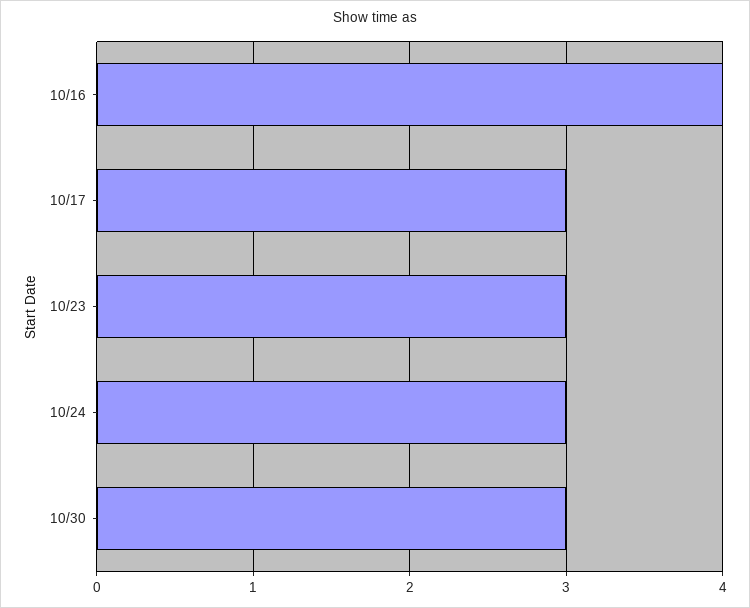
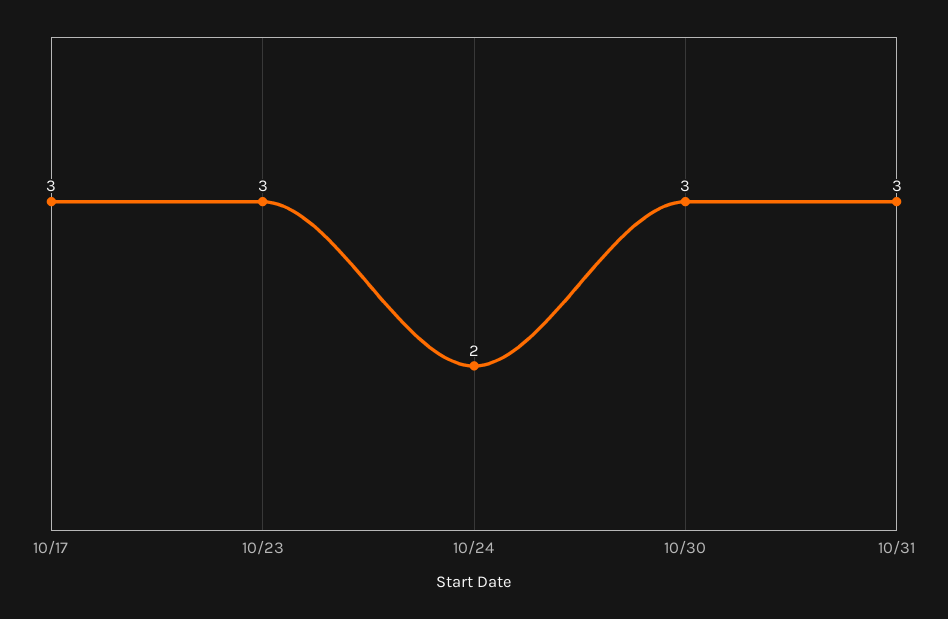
10/16: 4 -> none
10/24: 3 -> 2
10/31: none -> 3

